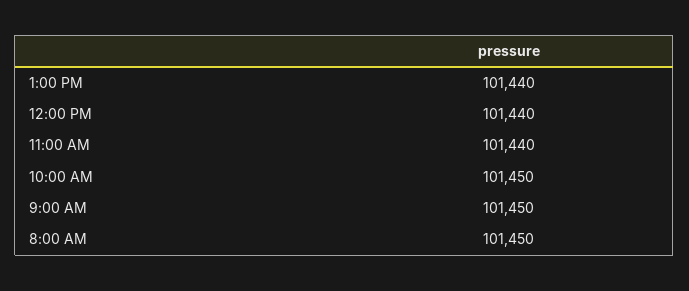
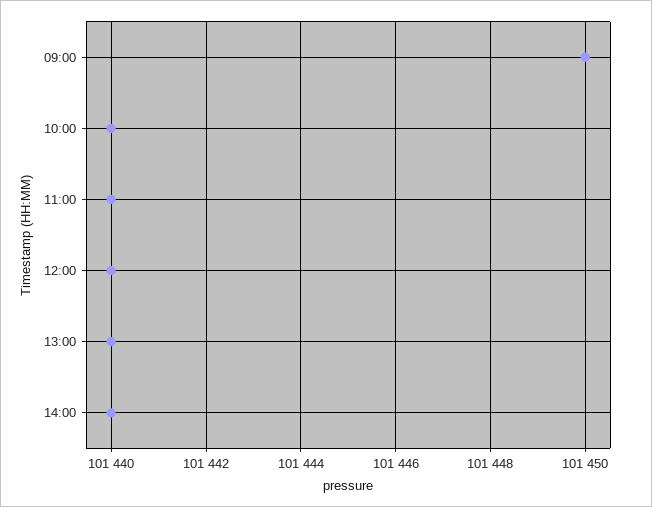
10:00 AM: 101450 -> 101440
8:00 AM: 101450 -> none
14:00: none -> 101440

